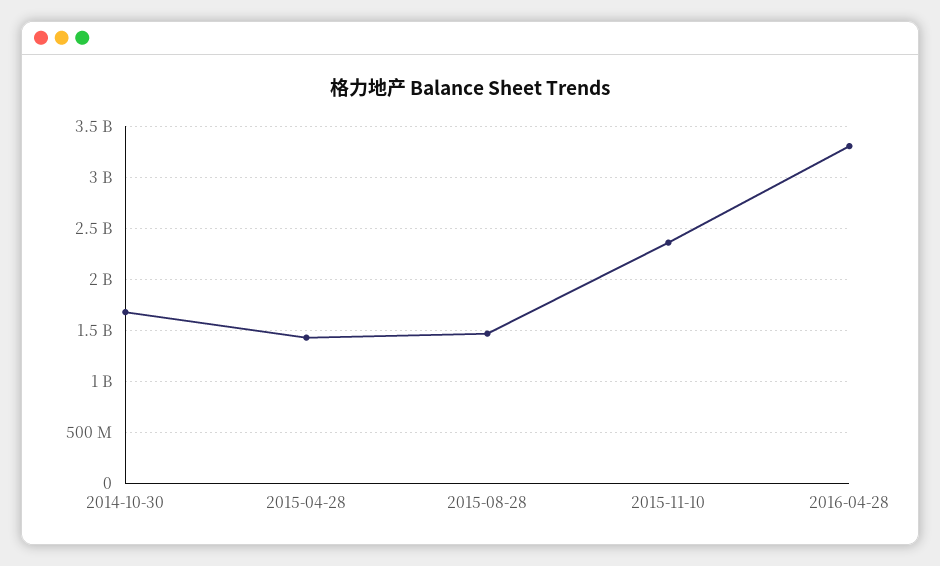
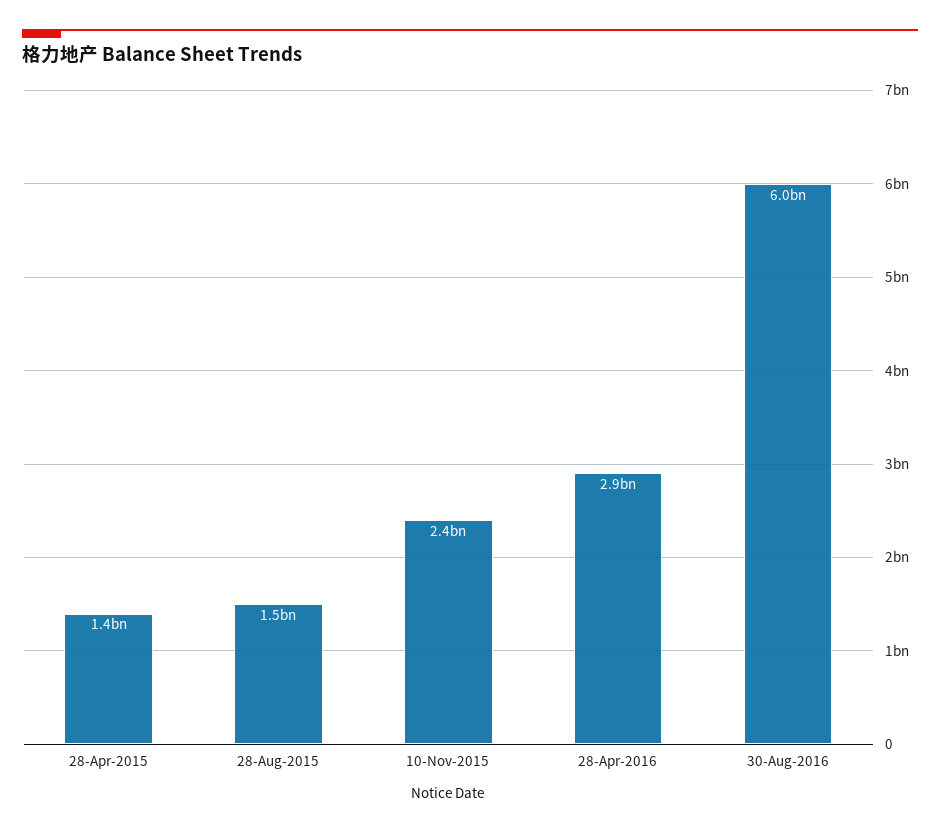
2014-10-30: 1700000000 -> none
2016-04-28: 3300000000 -> 2900000000
30-Aug-2016: none -> 6000000000

